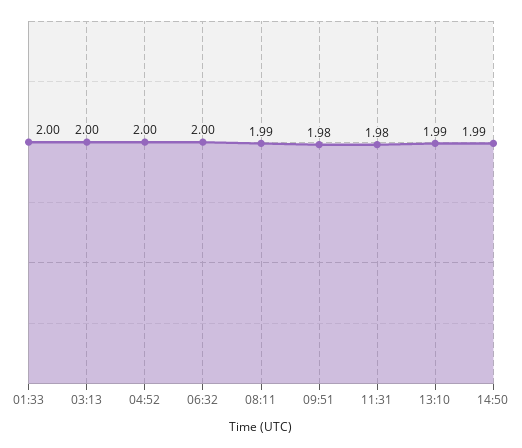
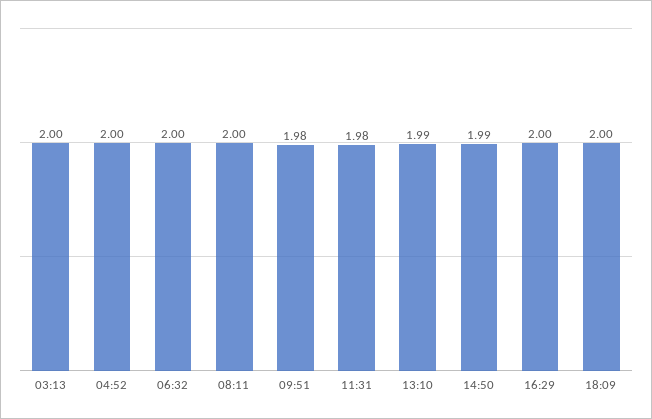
01:33: 2 -> none
08:11: 1.99 -> 2
16:29: none -> 2
18:09: none -> 2

